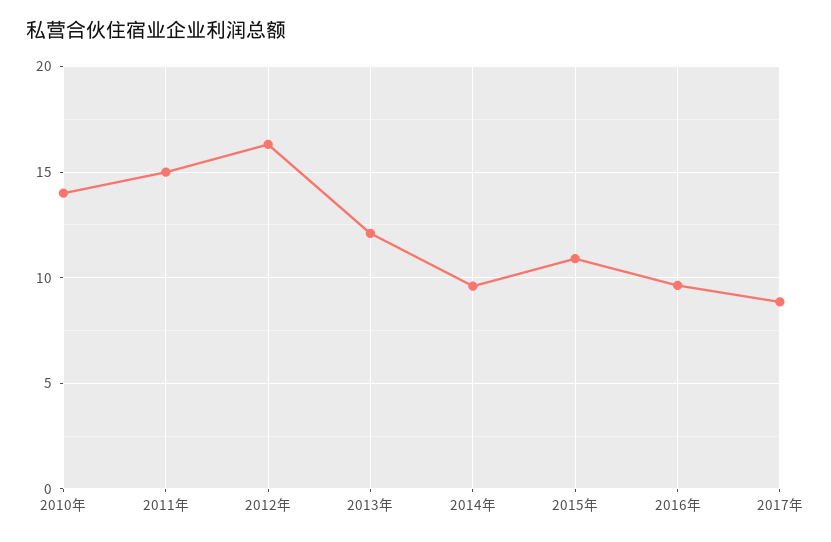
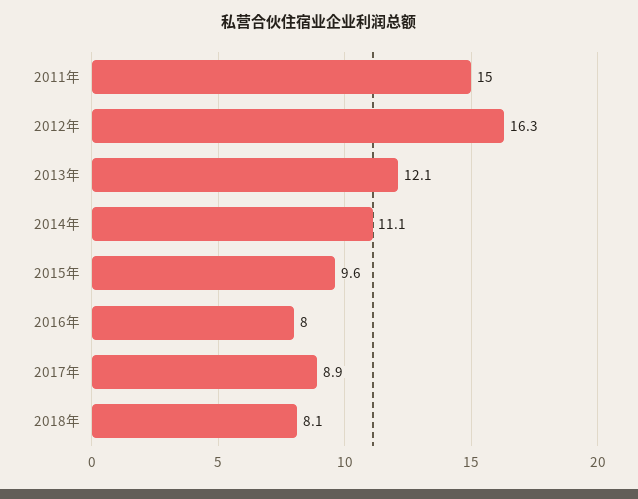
2010年: 14 -> none
2014年: 9.5 -> 11.1
2015年: 11 -> 9.6
2016年: 9.5 -> 8
2018年: none -> 8.1

